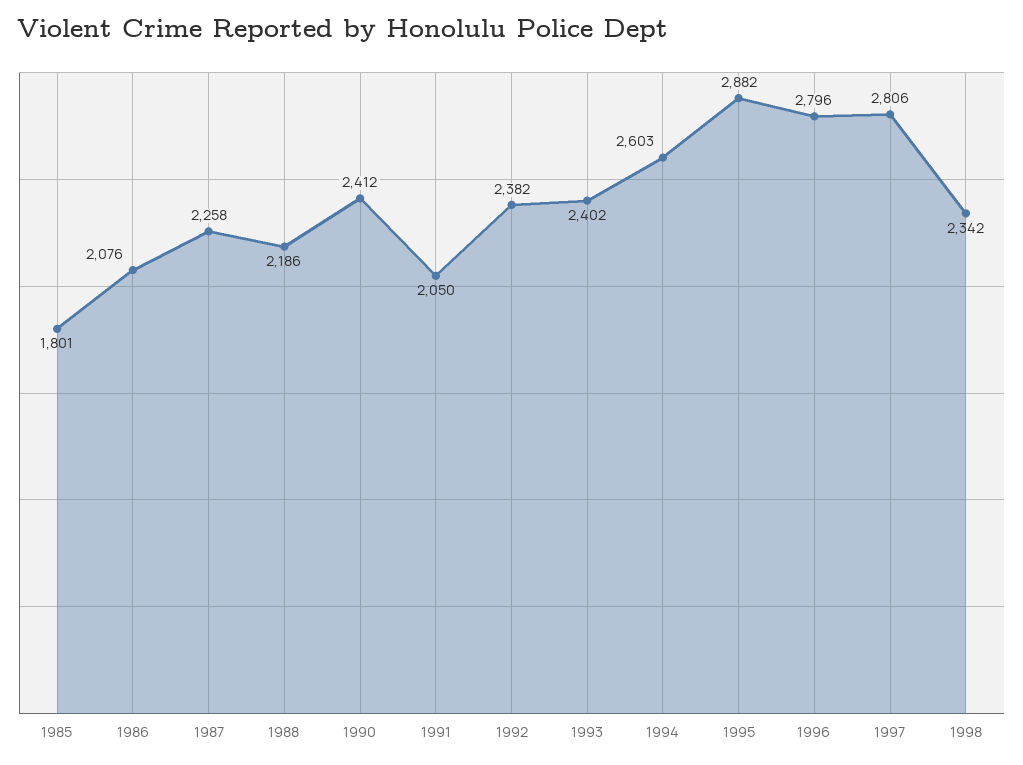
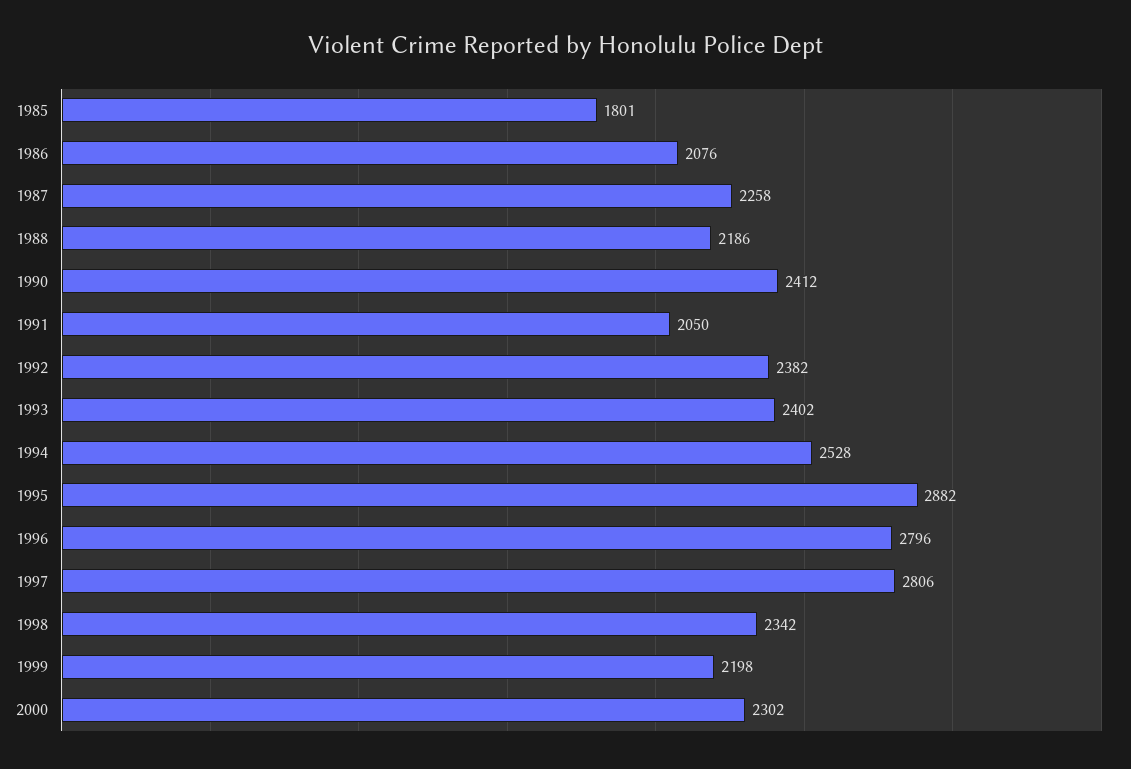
1994: 2603 -> 2528
1999: none -> 2198
2000: none -> 2302

